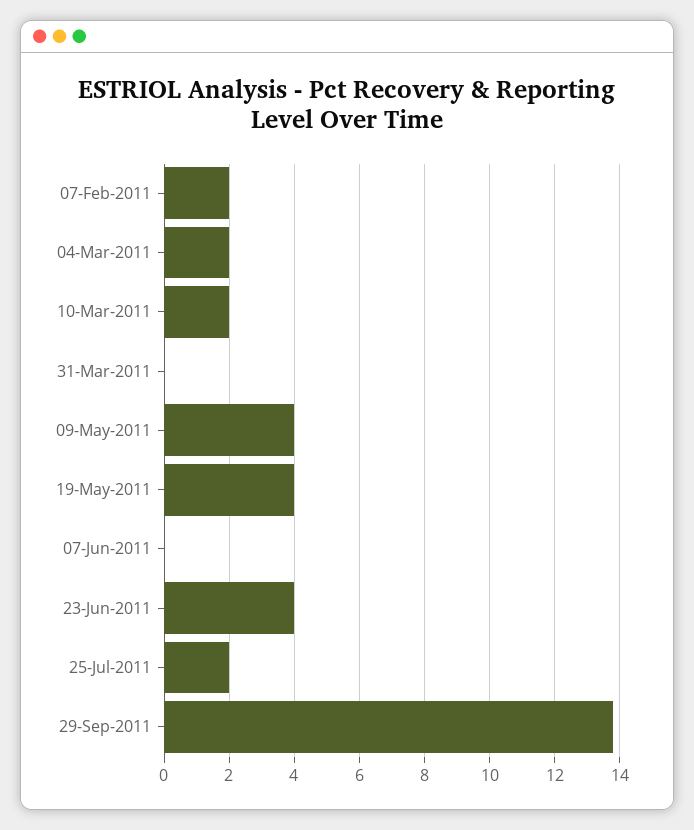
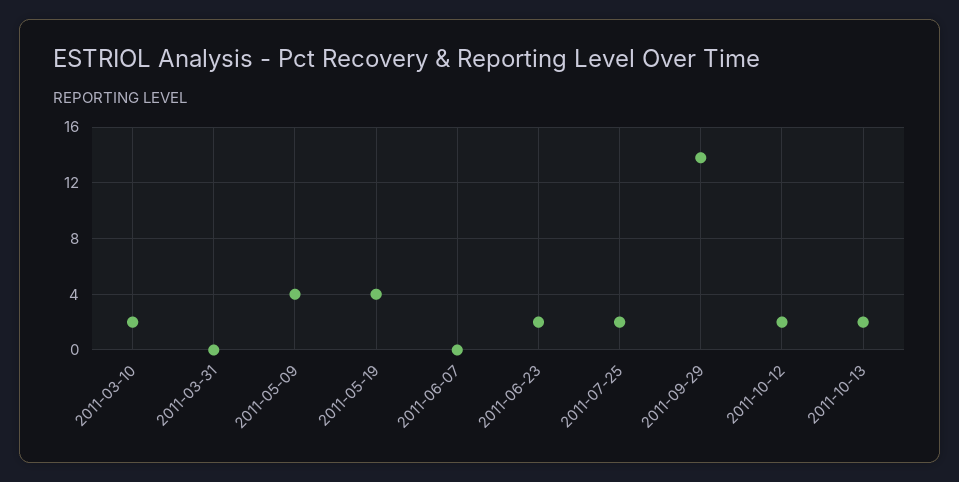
07-Feb-2011: 2 -> none
04-Mar-2011: 2 -> none
23-Jun-2011: 4 -> 2
2011-10-12: none -> 2
2011-10-13: none -> 2

